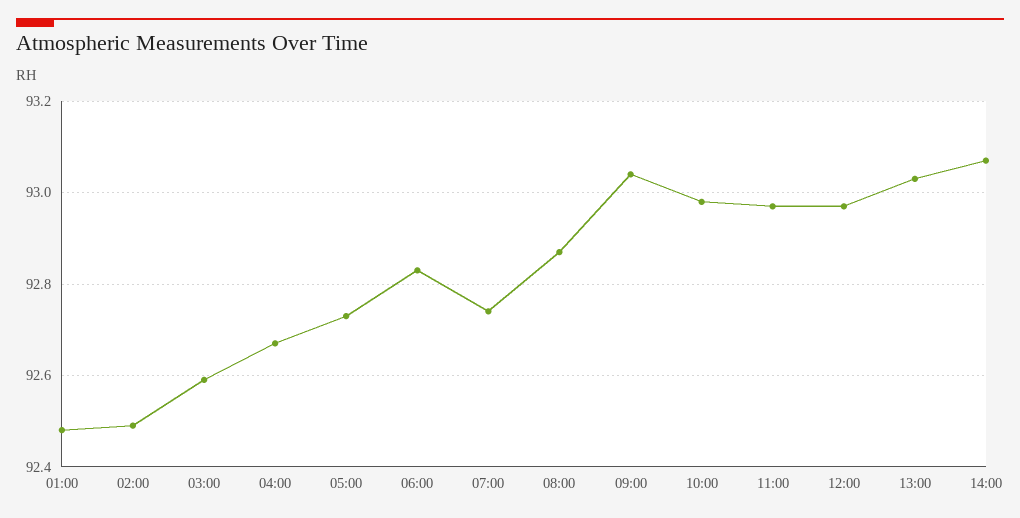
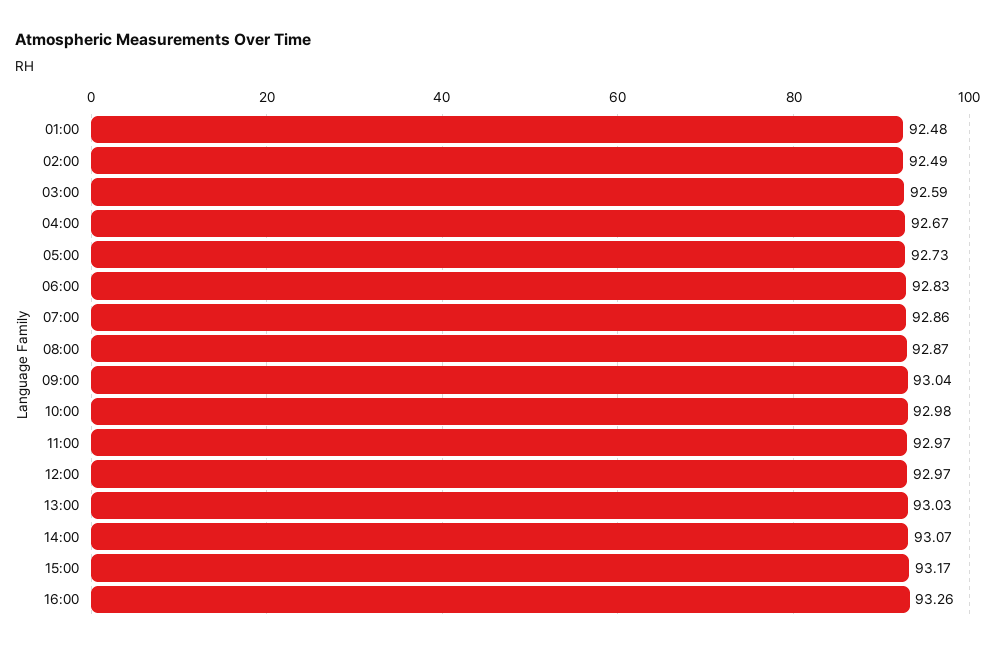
07:00: 92.75 -> 92.86
15:00: none -> 93.17
16:00: none -> 93.26

